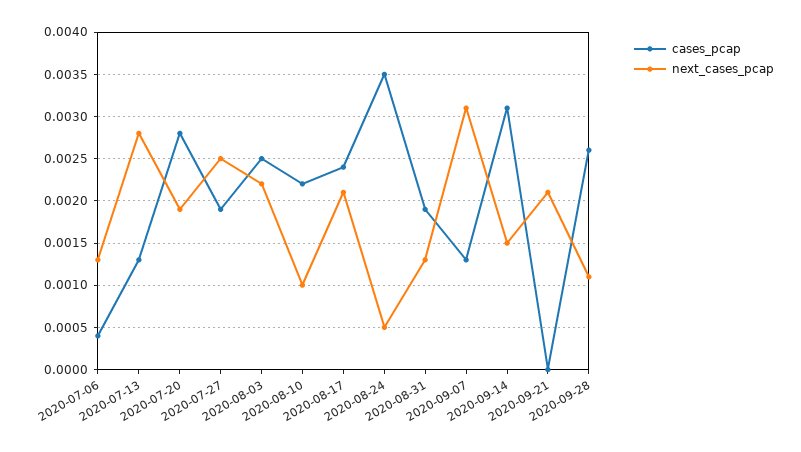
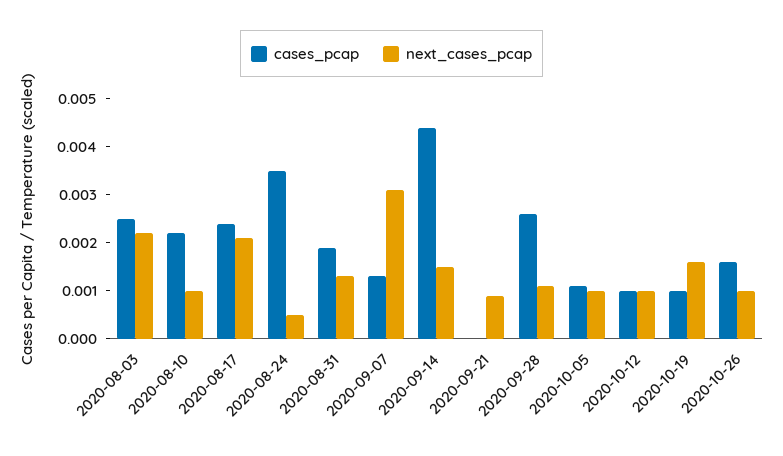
cases_pcap, 2020-07-06: 0.0004 -> none
next_cases_pcap, 2020-07-06: 0.0013 -> none
cases_pcap, 2020-07-13: 0.0013 -> none
next_cases_pcap, 2020-07-13: 0.0028 -> none
cases_pcap, 2020-07-20: 0.0028 -> none
next_cases_pcap, 2020-07-20: 0.0019 -> none
cases_pcap, 2020-07-27: 0.0019 -> none
next_cases_pcap, 2020-07-27: 0.0025 -> none
cases_pcap, 2020-09-14: 0.0031 -> 0.0045
next_cases_pcap, 2020-09-21: 0.0021 -> 0.001
cases_pcap, 2020-10-05: none -> 0.001
next_cases_pcap, 2020-10-05: none -> 0.001
cases_pcap, 2020-10-12: none -> 0.001
next_cases_pcap, 2020-10-12: none -> 0.001
cases_pcap, 2020-10-19: none -> 0.001
next_cases_pcap, 2020-10-19: none -> 0.0015
cases_pcap, 2020-10-26: none -> 0.0015
next_cases_pcap, 2020-10-26: none -> 0.001

